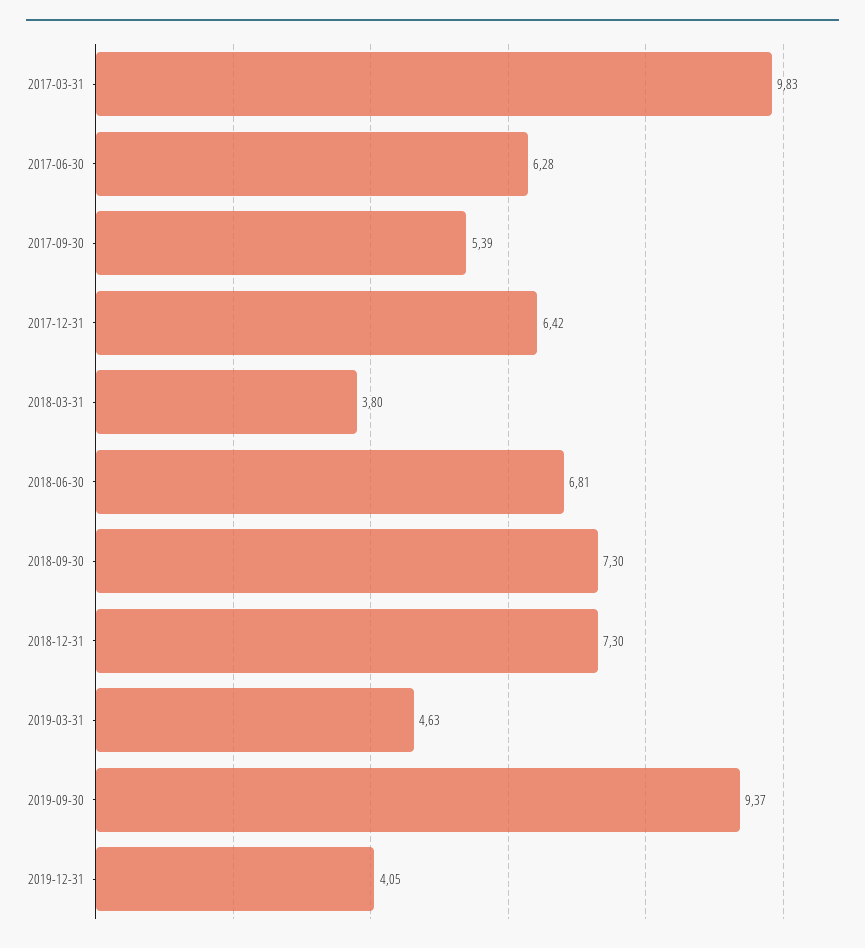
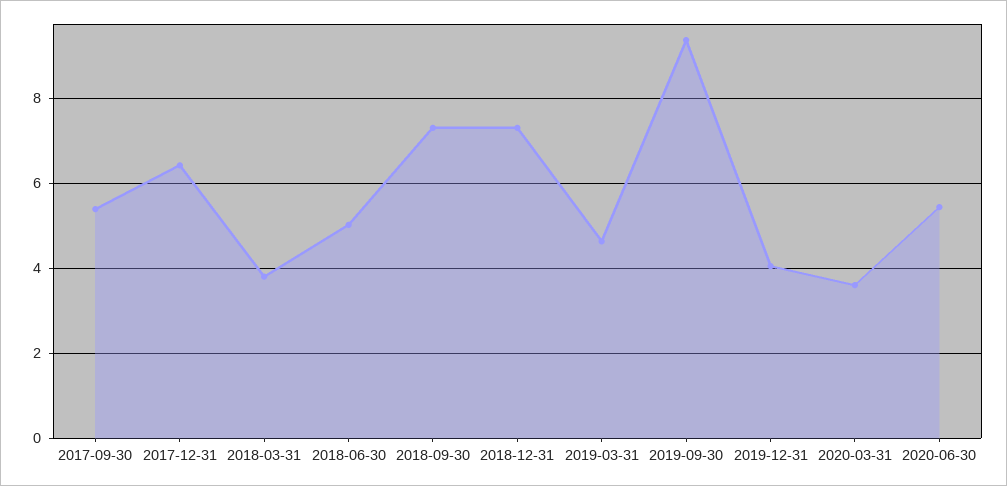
2017-03-31: 9.83 -> none
2017-06-30: 6.28 -> none
2018-06-30: 6.81 -> 5
2020-03-31: none -> 3.6
2020-06-30: none -> 5.4

